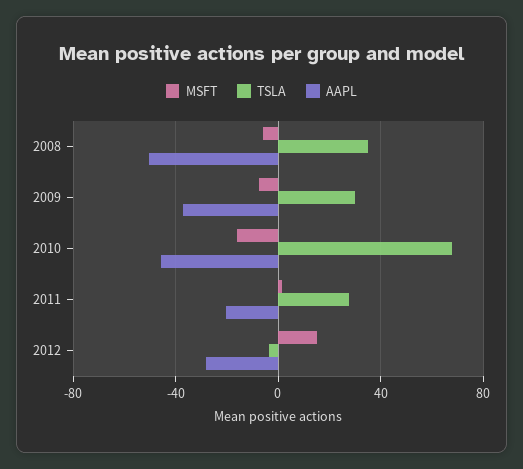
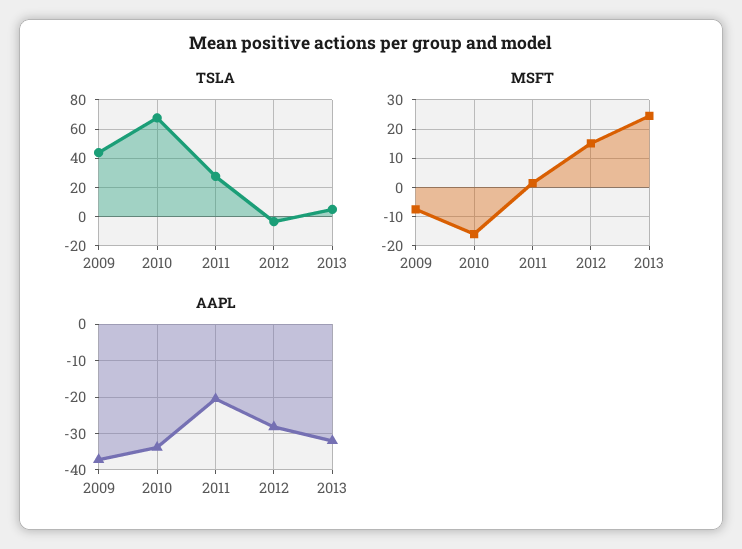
MSFT, 2008: -5 -> none
TSLA, 2008: 35 -> none
AAPL, 2008: -50 -> none
TSLA, 2009: 30 -> 45
AAPL, 2010: -45 -> -34
TSLA, 2013: none -> 5
MSFT, 2013: none -> 25
AAPL, 2013: none -> -32

